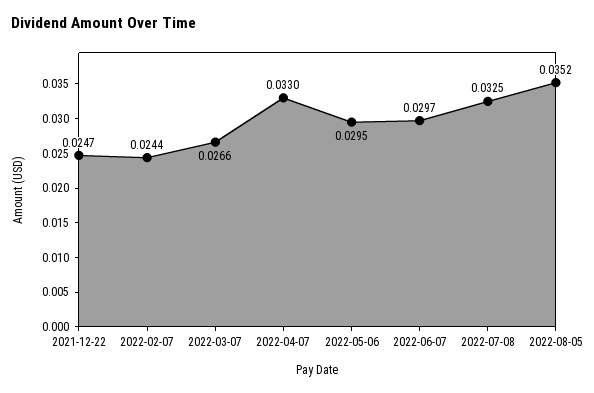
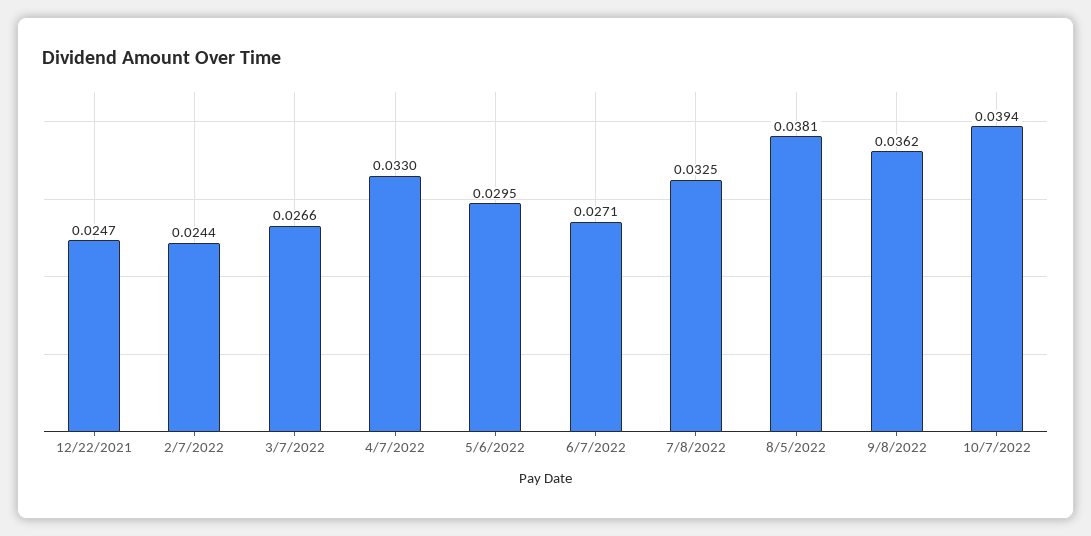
2022-06-07: 0.0297 -> 0.0271
2022-08-05: 0.0352 -> 0.0381
9/8/2022: none -> 0.0362
10/7/2022: none -> 0.0394

